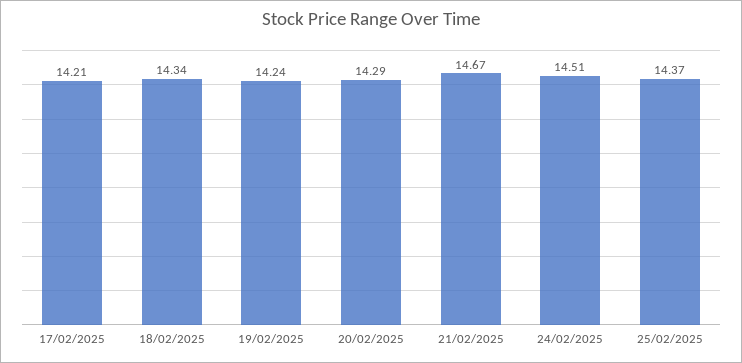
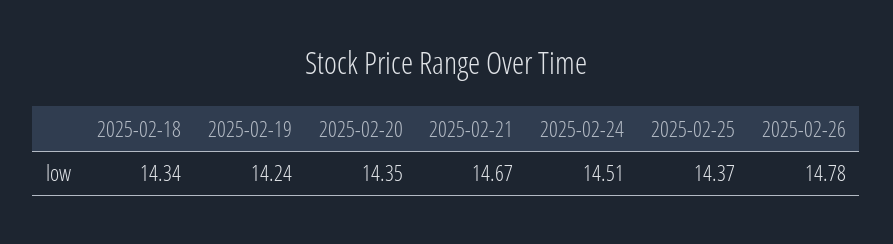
17/02/2025: 14.21 -> none
20/02/2025: 14.29 -> 14.35
2025-02-26: none -> 14.78

